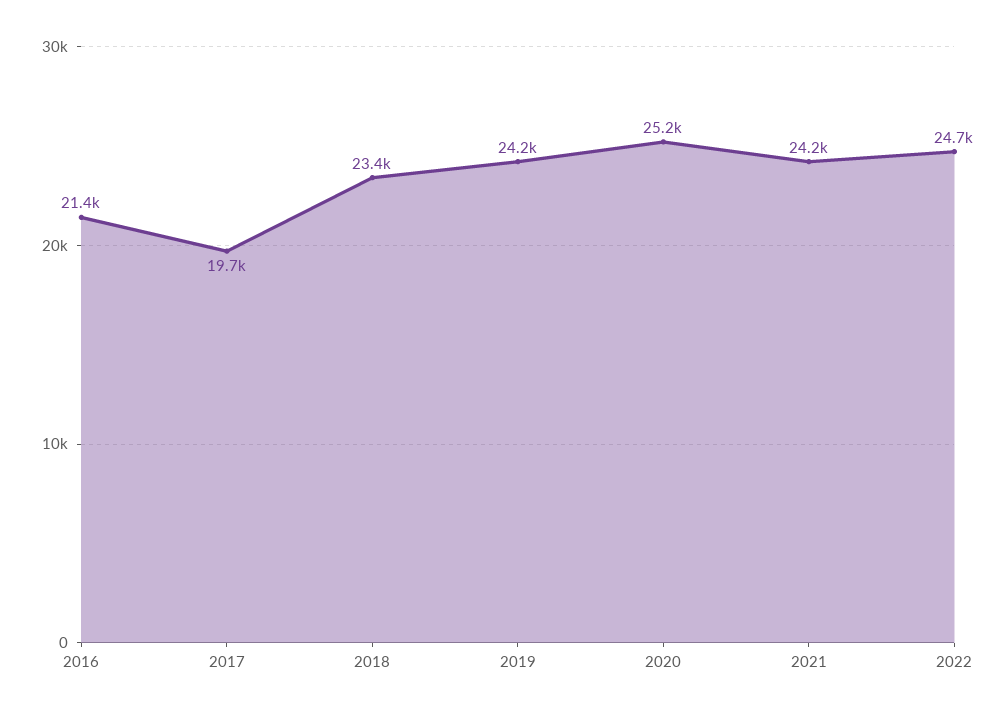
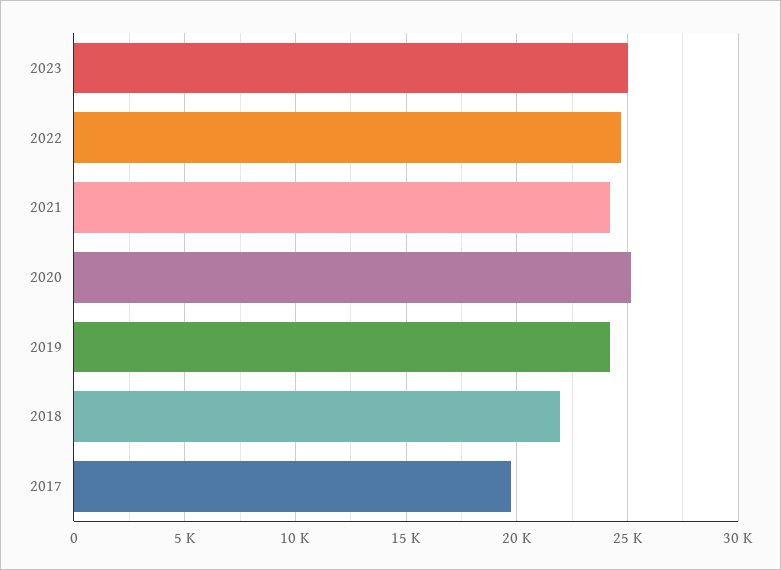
2016: 21400 -> none
2018: 23400 -> 22000
2023: none -> 25000

